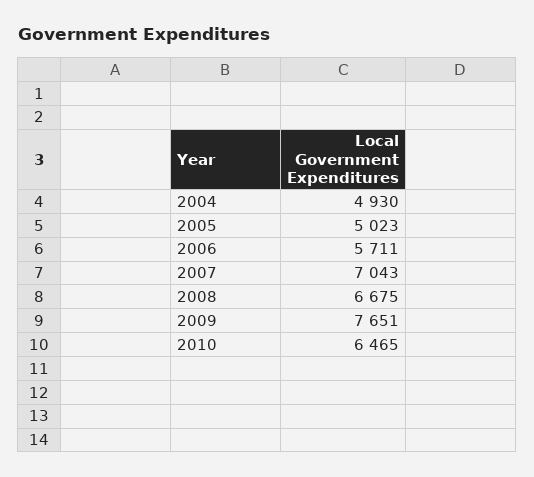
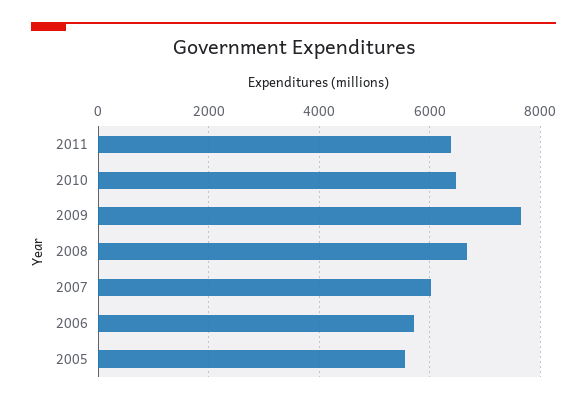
2004: 4930 -> none
2005: 5023 -> 5600
2007: 7043 -> 6000
2011: none -> 6400

